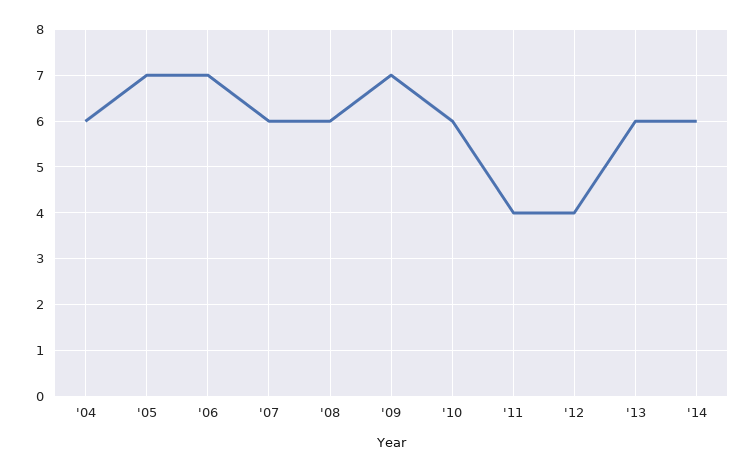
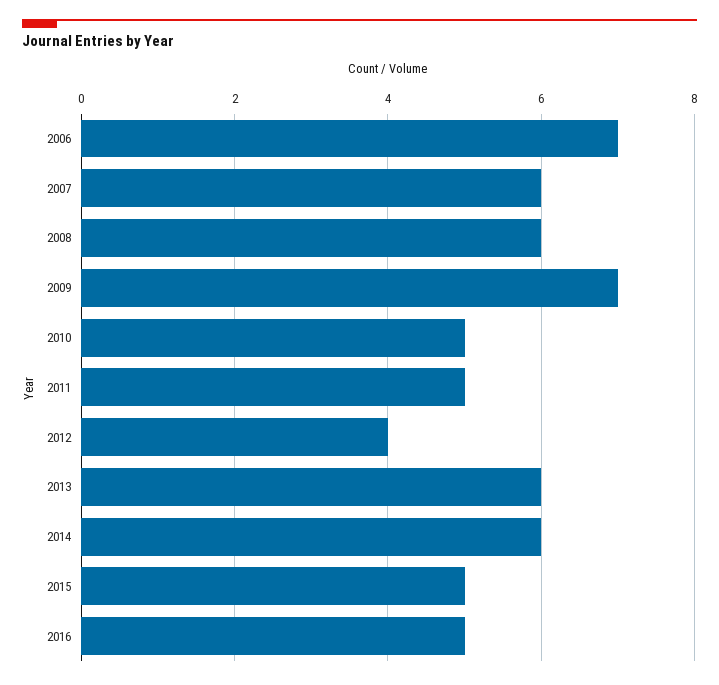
'04: 6 -> none
'05: 7 -> none
'10: 6 -> 5
'11: 4 -> 5
2015: none -> 5
2016: none -> 5

